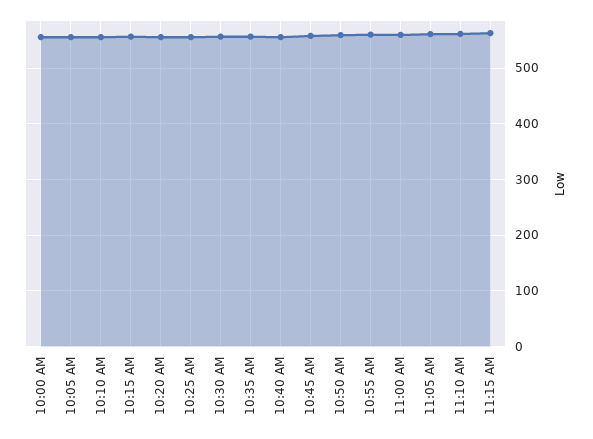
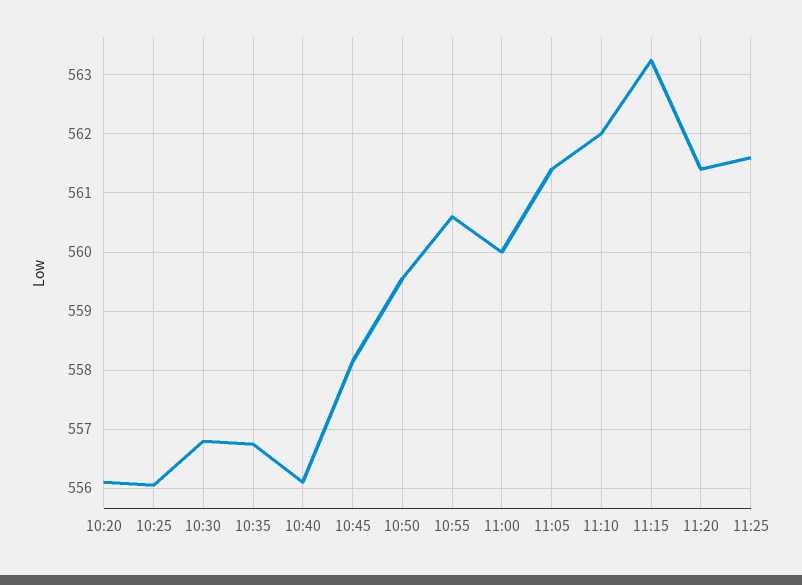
10:00 AM: 560 -> none
10:05 AM: 560 -> none
10:10 AM: 560 -> none
10:15 AM: 560 -> none
11:20: none -> 561.4
11:25: none -> 561.6

